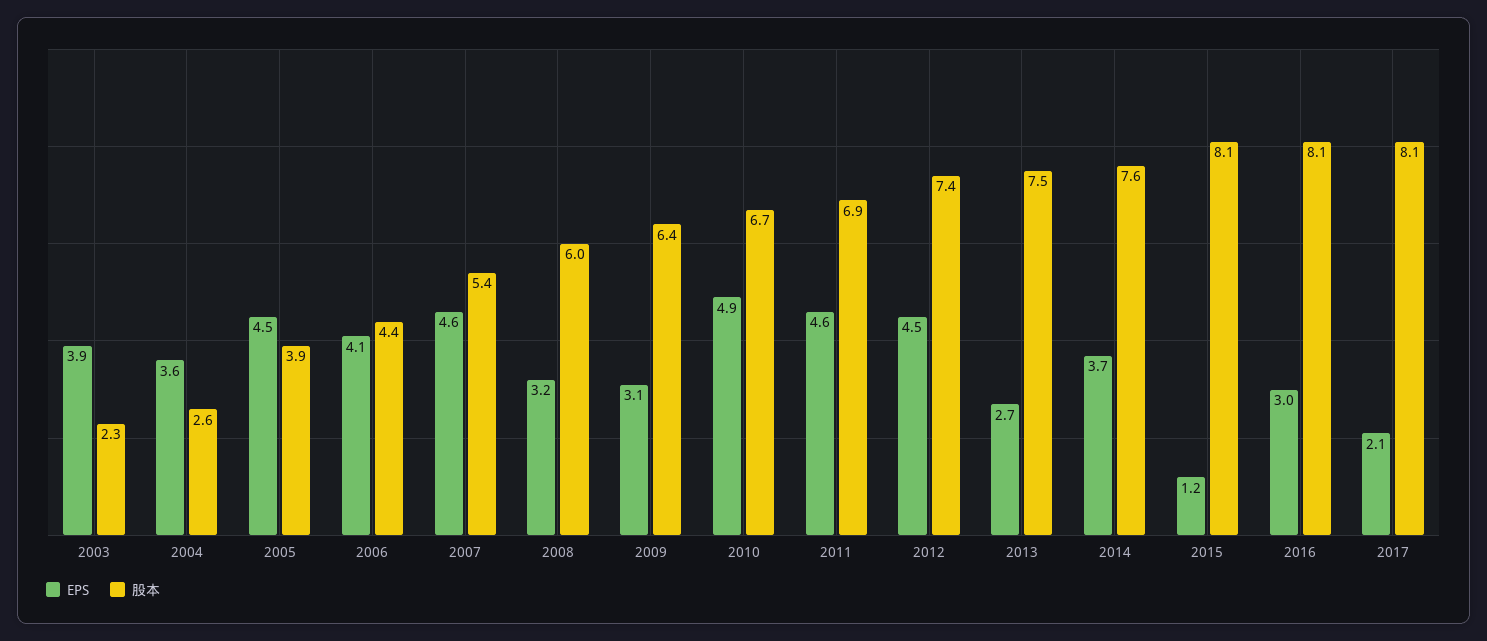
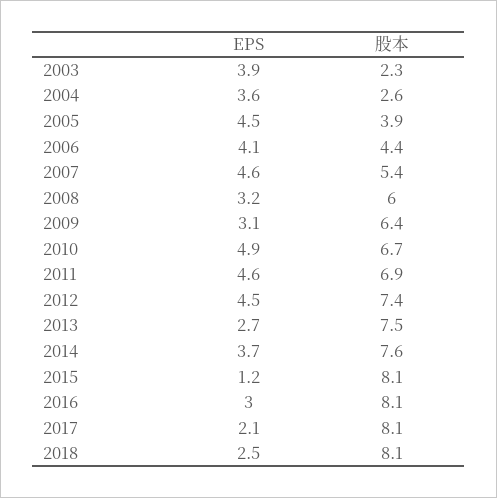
EPS, 2018: none -> 2.5
股本, 2018: none -> 8.1

